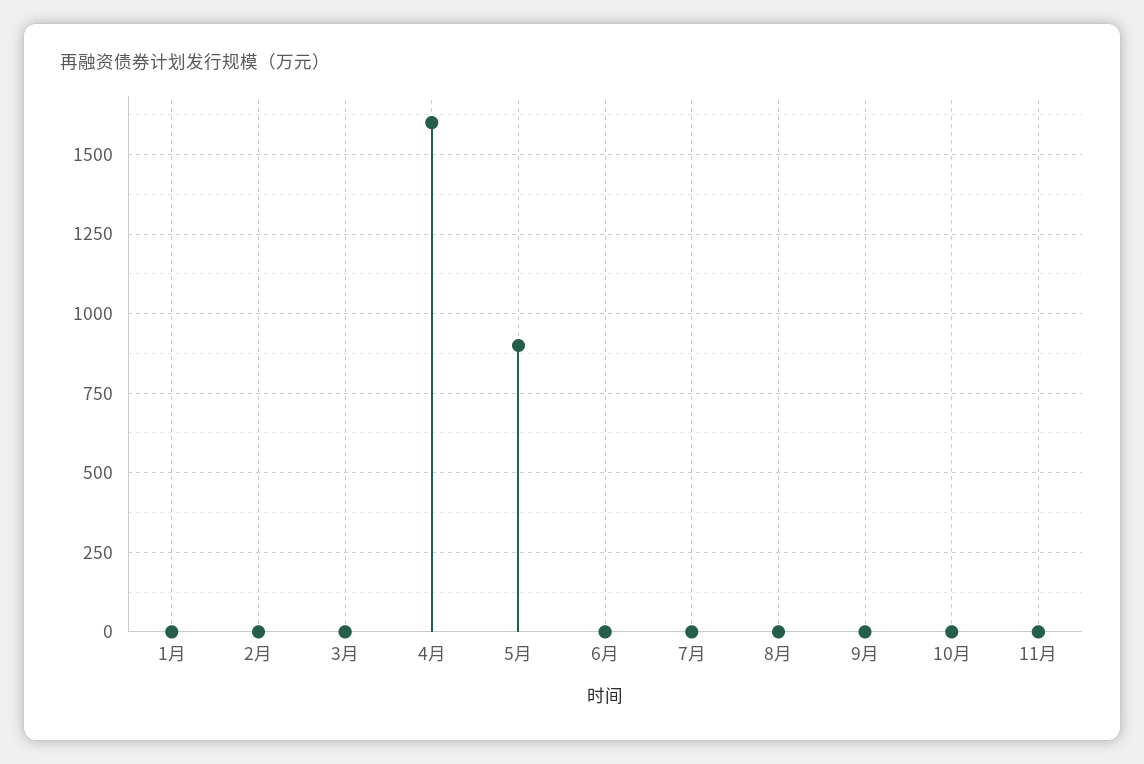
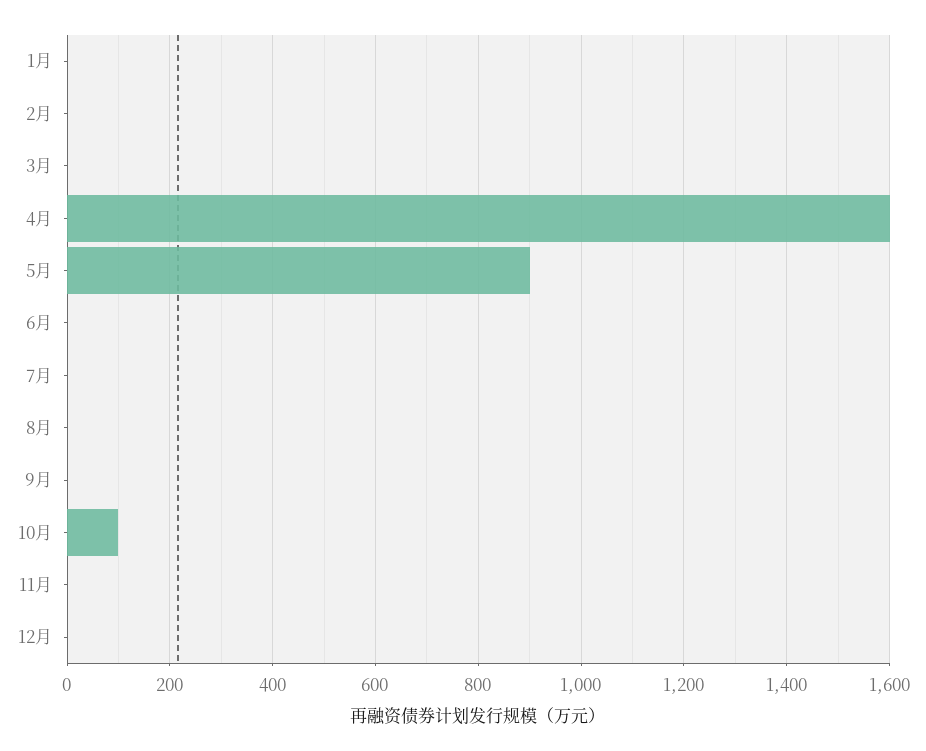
10月: 0 -> 100
12月: none -> 0

